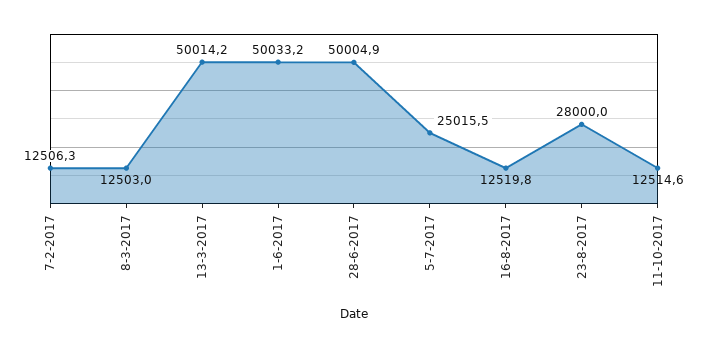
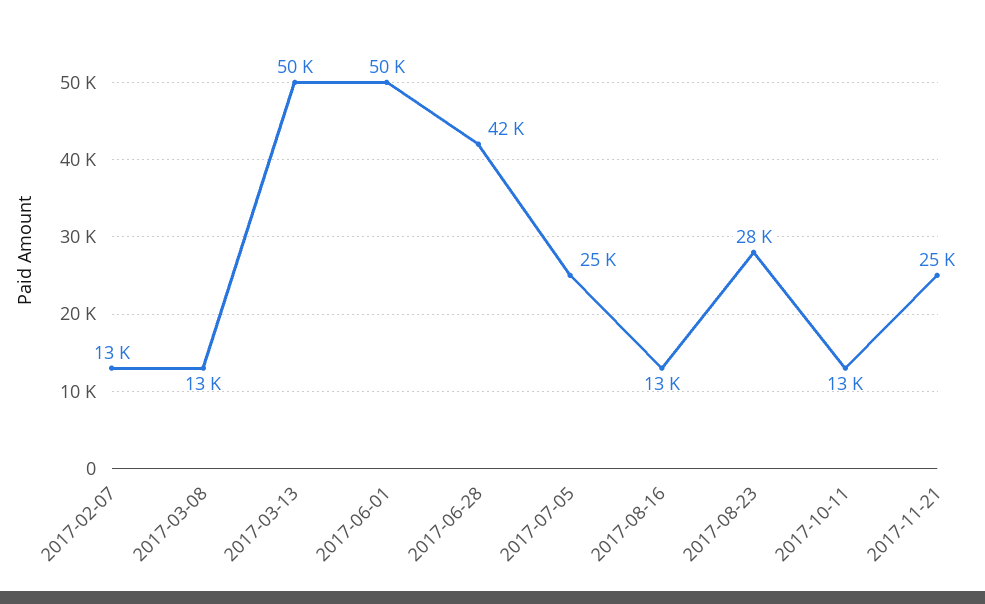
28-6-2017: 50004.9 -> 42000
2017-11-21: none -> 25000

